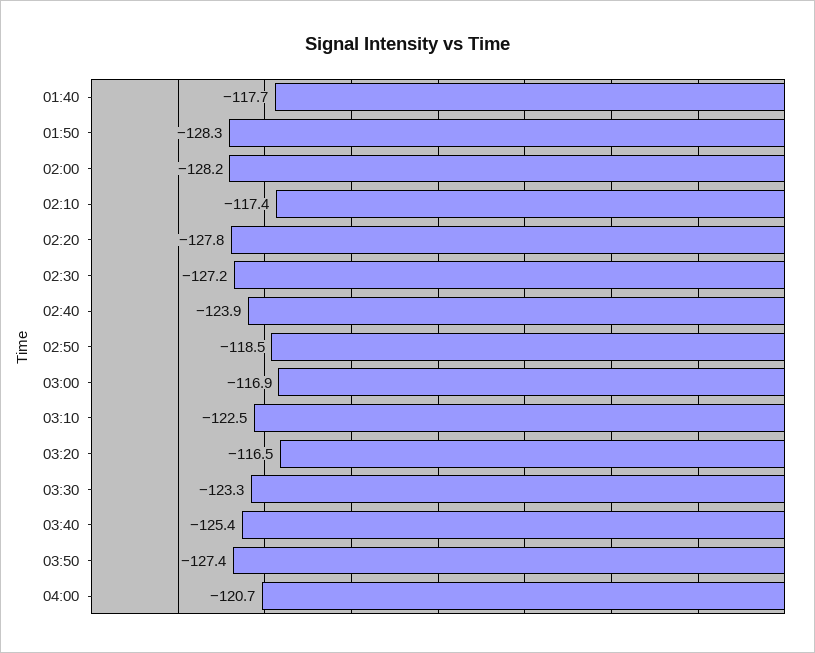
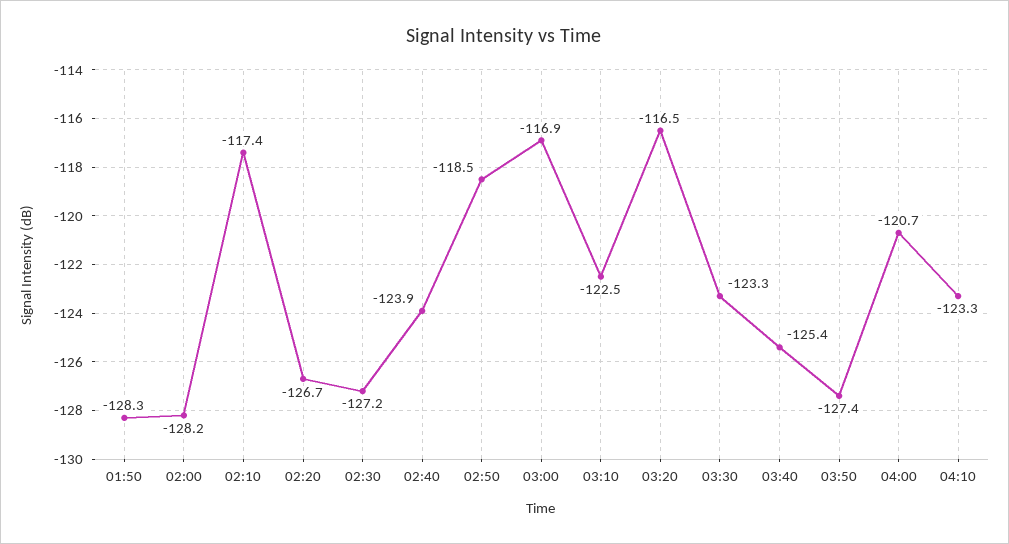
01:40: -117.7 -> none
02:20: -127.8 -> -126.7
04:10: none -> -123.3

